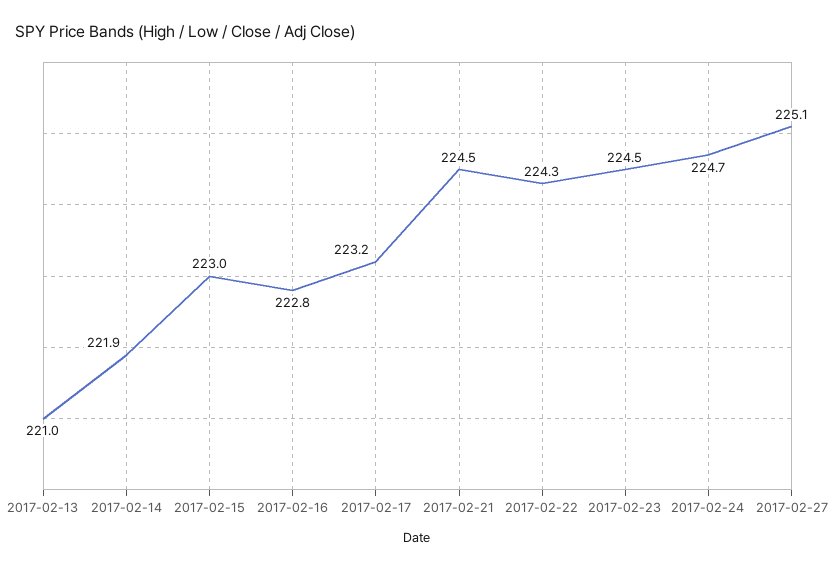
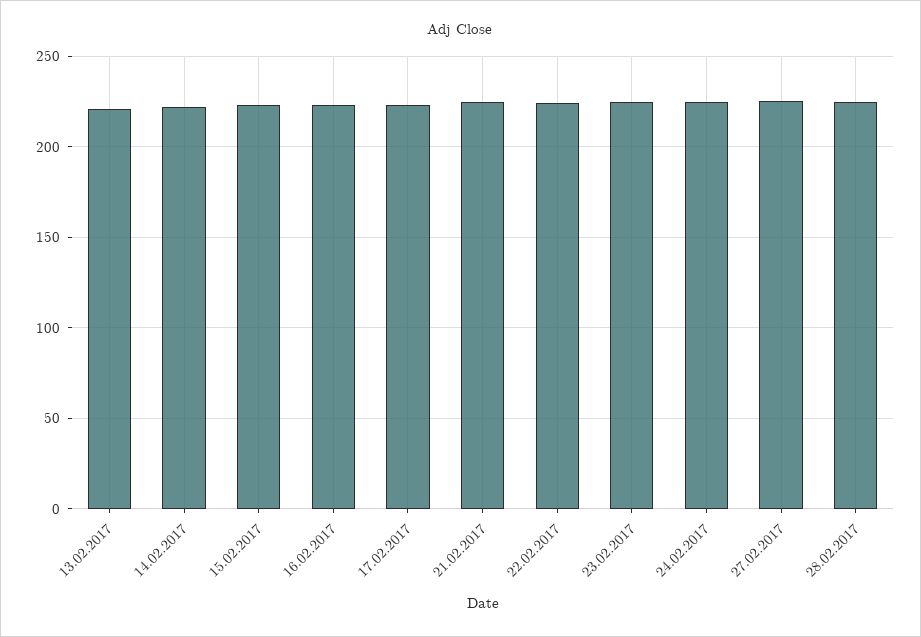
28.02.2017: none -> 225

